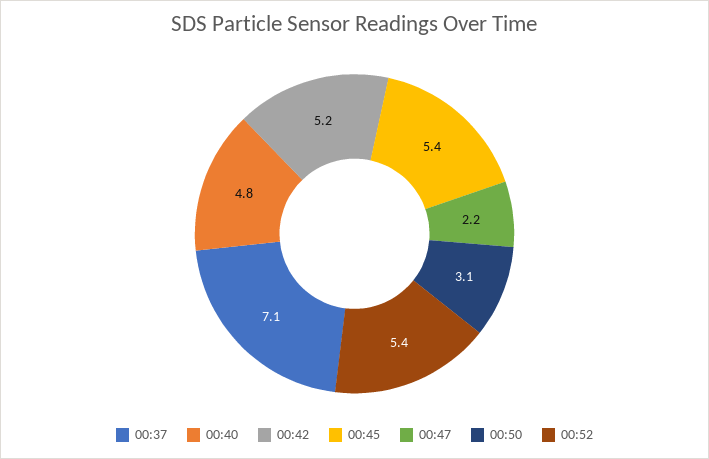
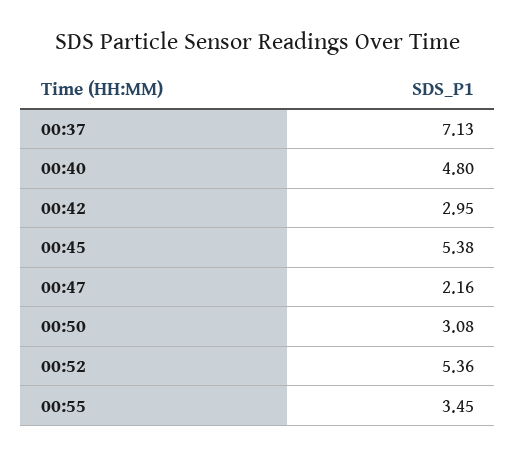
00:42: 5.2 -> 2.95
00:55: none -> 3.45

